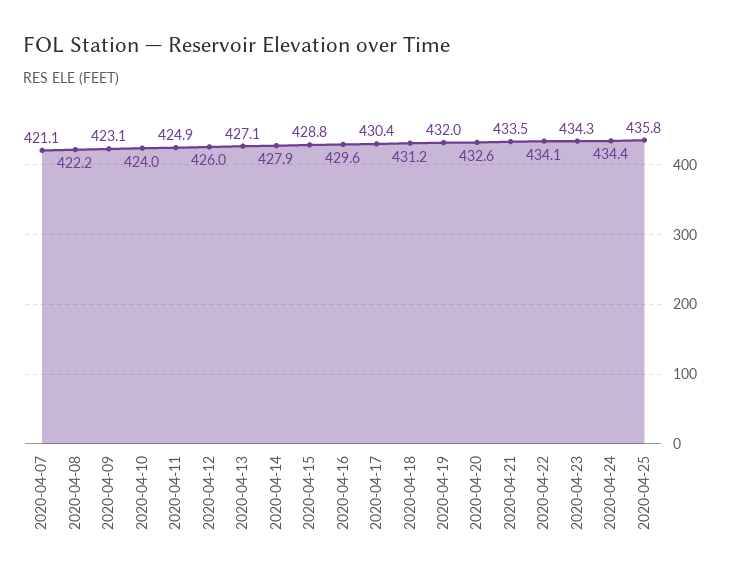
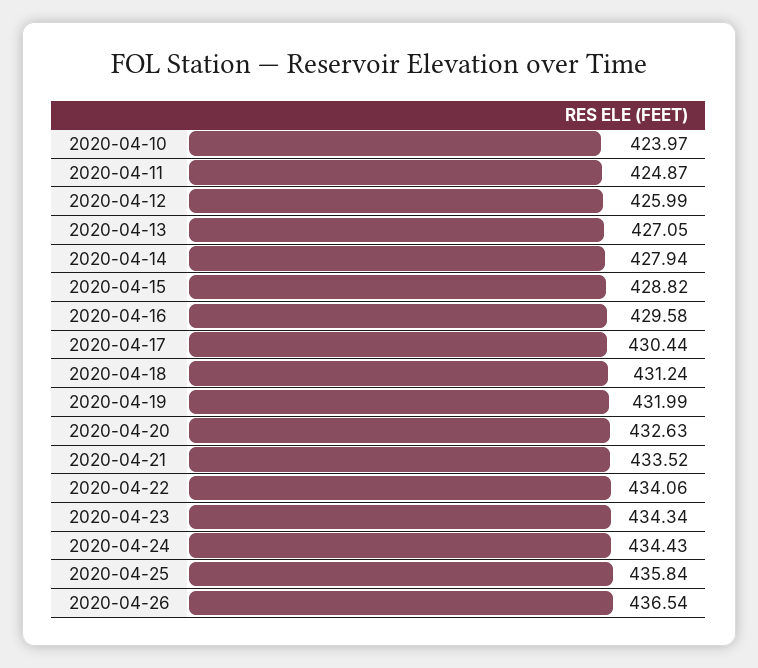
2020-04-07: 421.1 -> none
2020-04-08: 422.2 -> none
2020-04-09: 423.1 -> none
2020-04-26: none -> 436.54

